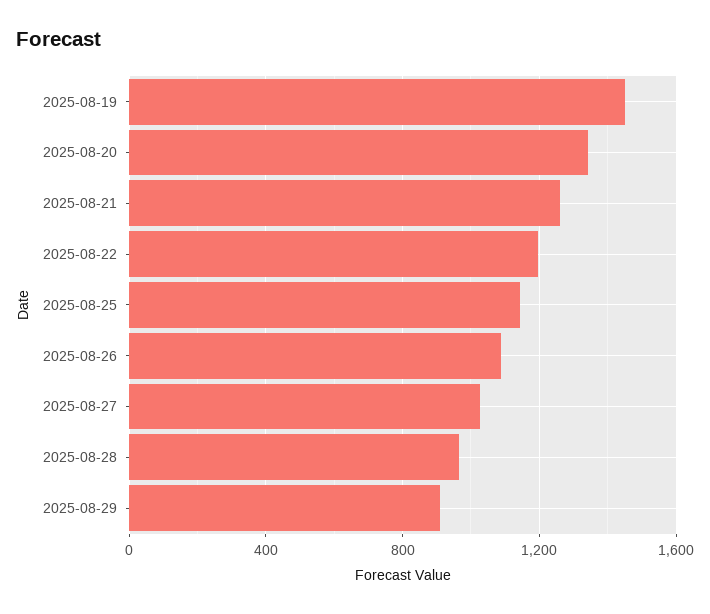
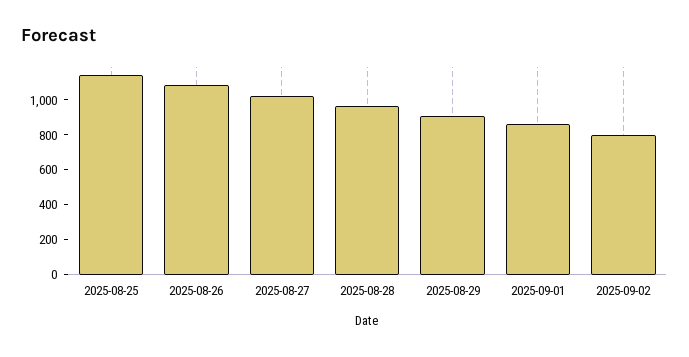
2025-08-19: 1450 -> none
2025-08-20: 1350 -> none
2025-08-21: 1250 -> none
2025-08-22: 1200 -> none
2025-09-01: none -> 850
2025-09-02: none -> 800

